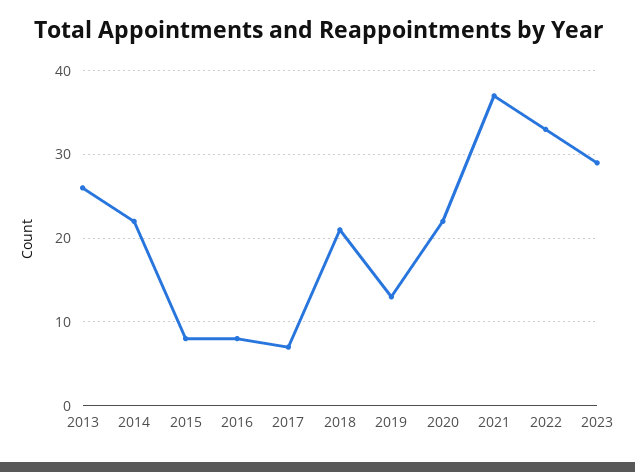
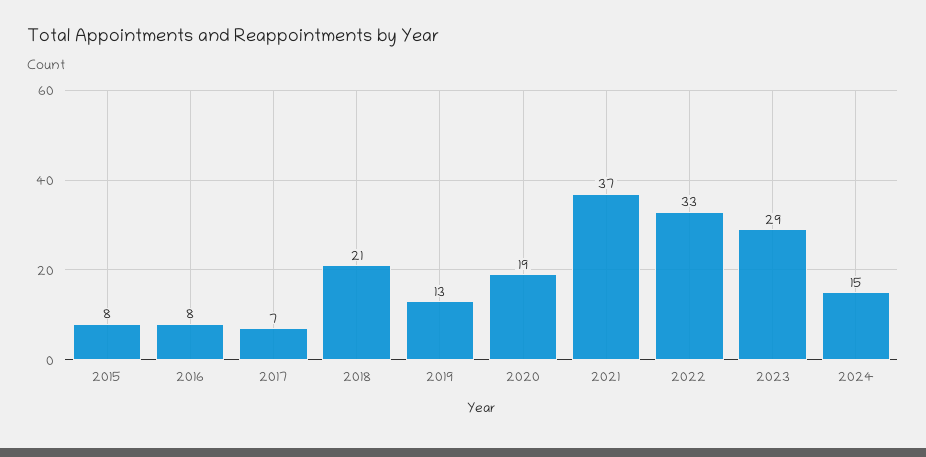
2013: 26 -> none
2014: 22 -> none
2020: 22 -> 19
2024: none -> 15

